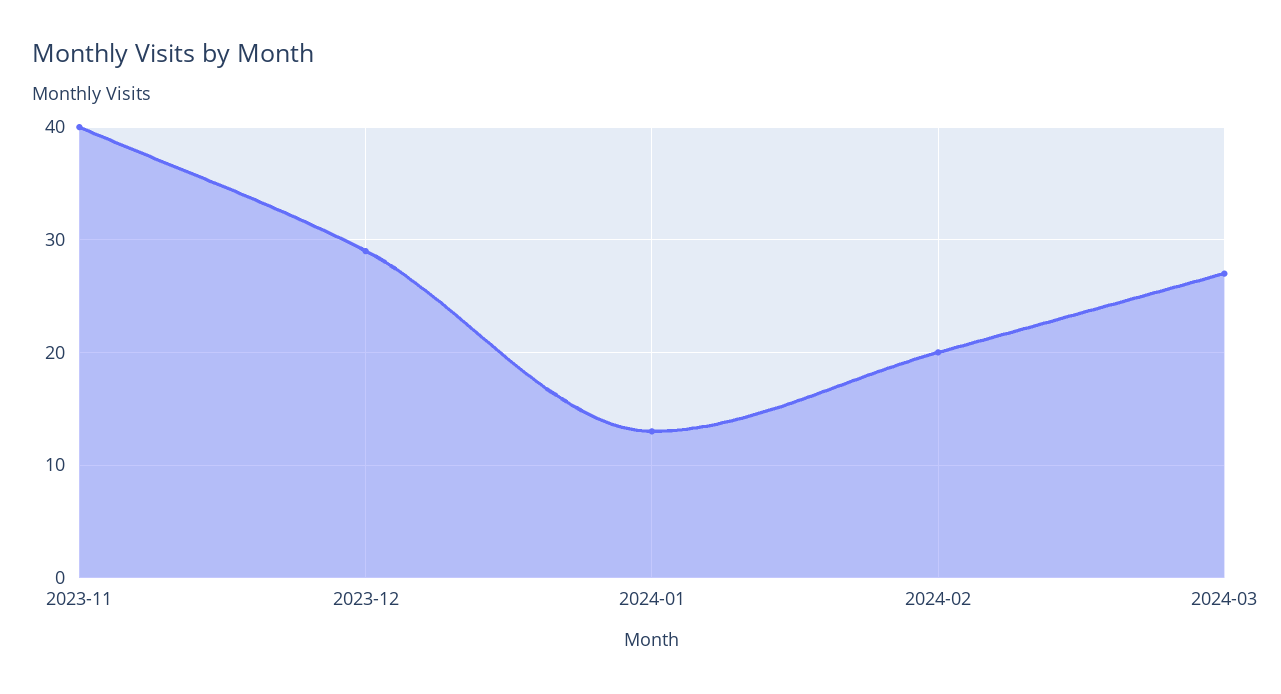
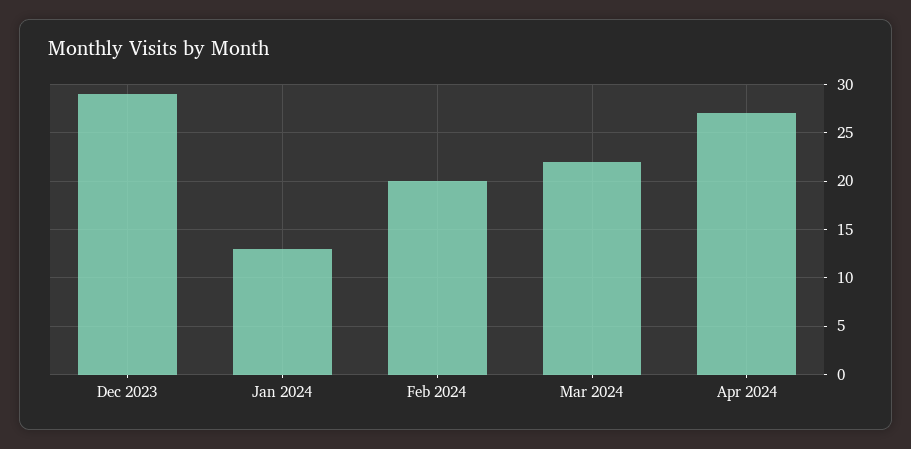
2023-11: 40 -> none
2024-03: 27 -> 22
Apr 2024: none -> 27

